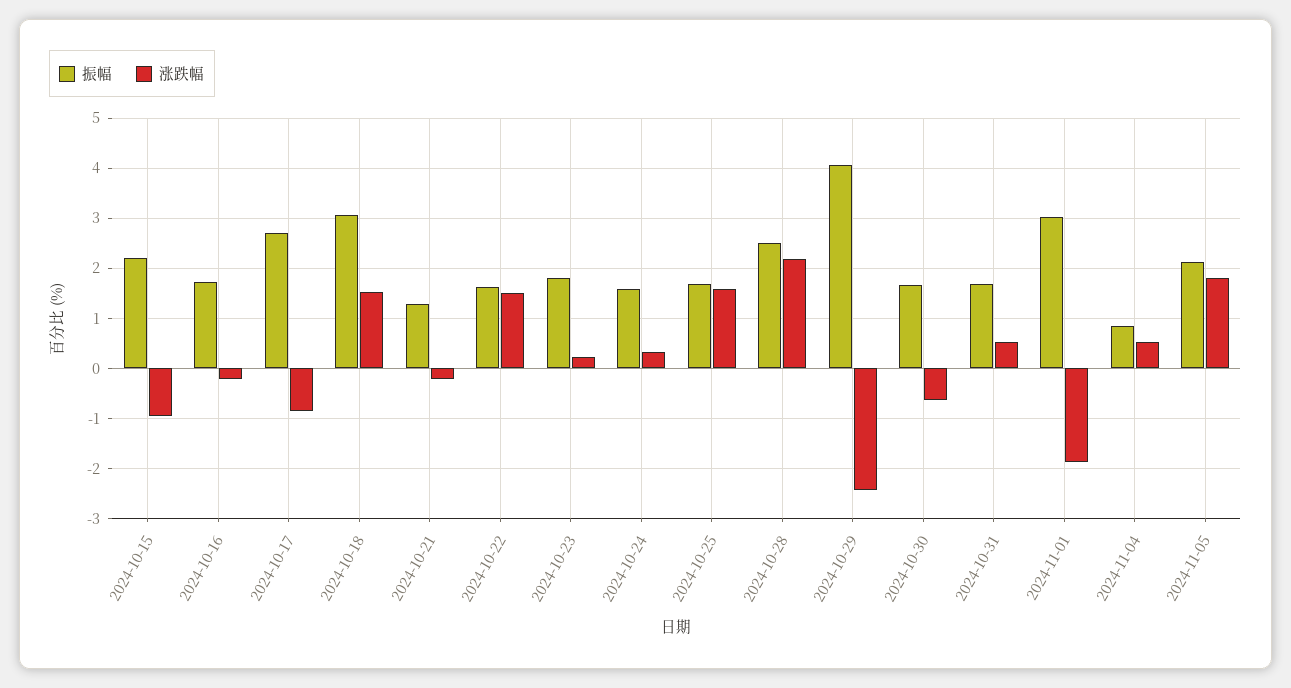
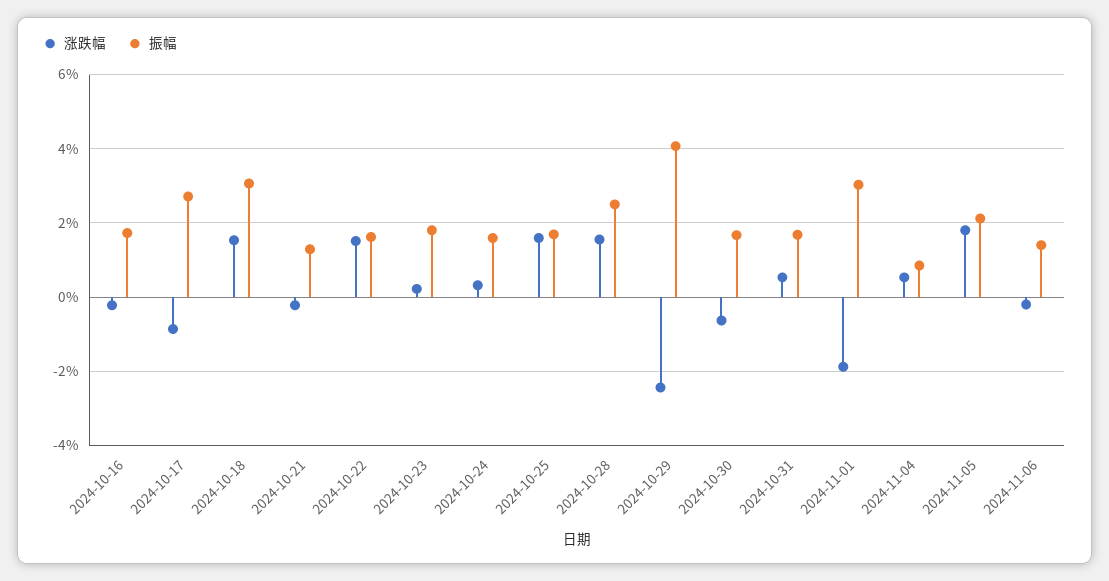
振幅, 2024-10-15: 2.2 -> none
涨跌幅, 2024-10-15: -1 -> none
涨跌幅, 2024-10-28: 2.2 -> 1.6
涨跌幅, 2024-11-06: none -> -0.2
振幅, 2024-11-06: none -> 1.4

